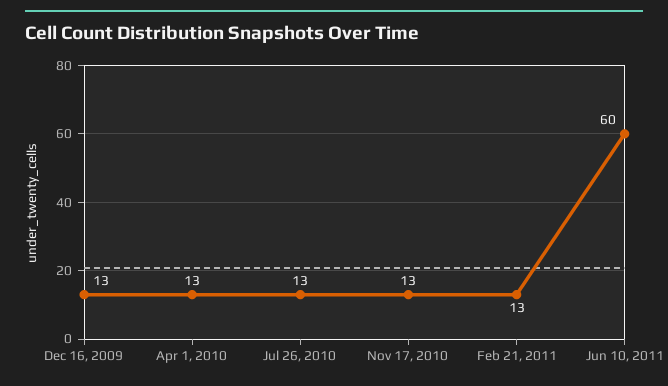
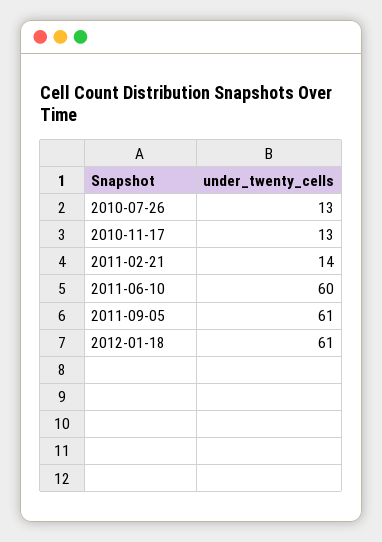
Dec 16, 2009: 13 -> none
Apr 1, 2010: 13 -> none
Feb 21, 2011: 13 -> 14
2011-09-05: none -> 61
2012-01-18: none -> 61

